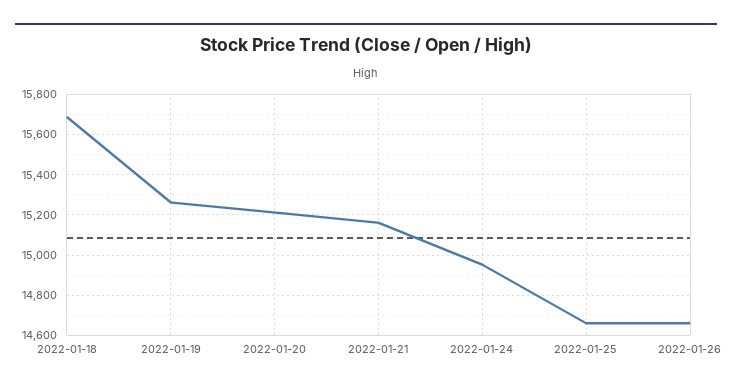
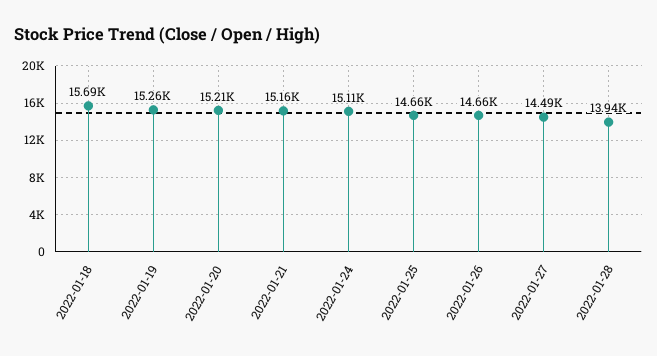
2022-01-24: 14950 -> 15110
2022-01-27: none -> 14490
2022-01-28: none -> 13940

